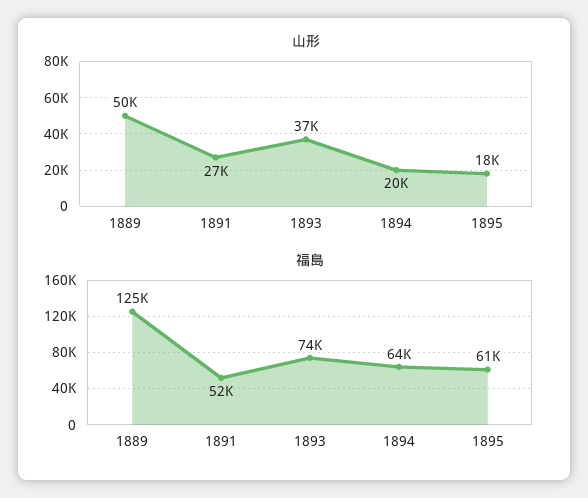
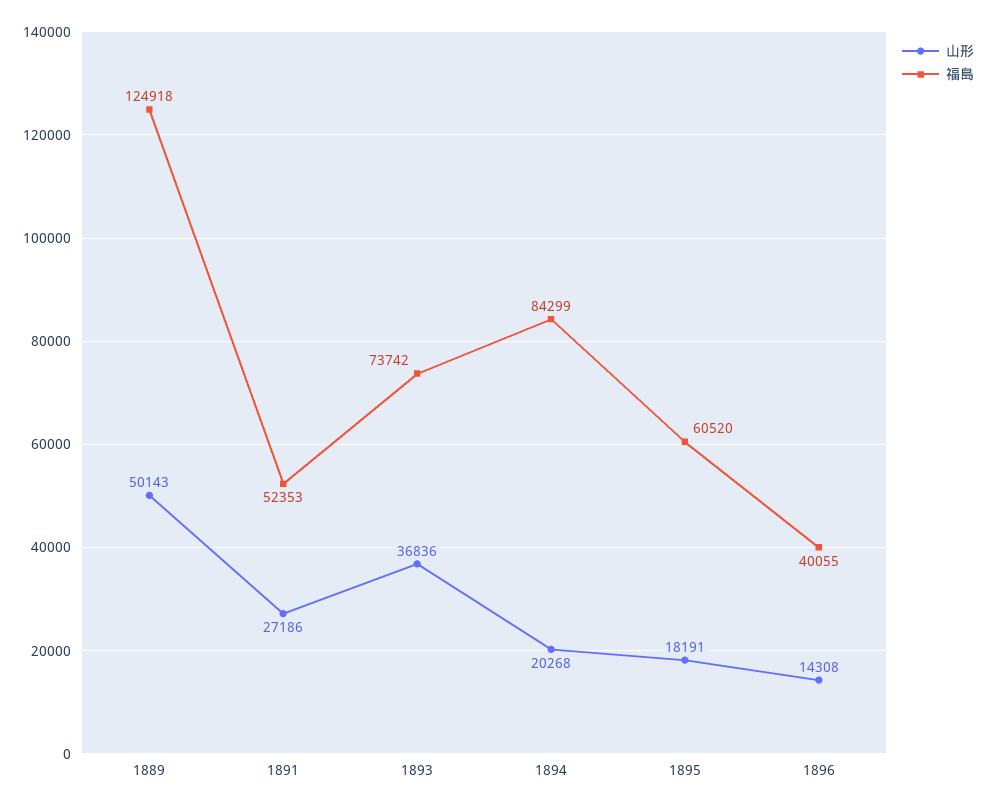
福島, 1894: 64000 -> 84299
山形, 1896: none -> 14308
福島, 1896: none -> 40055

